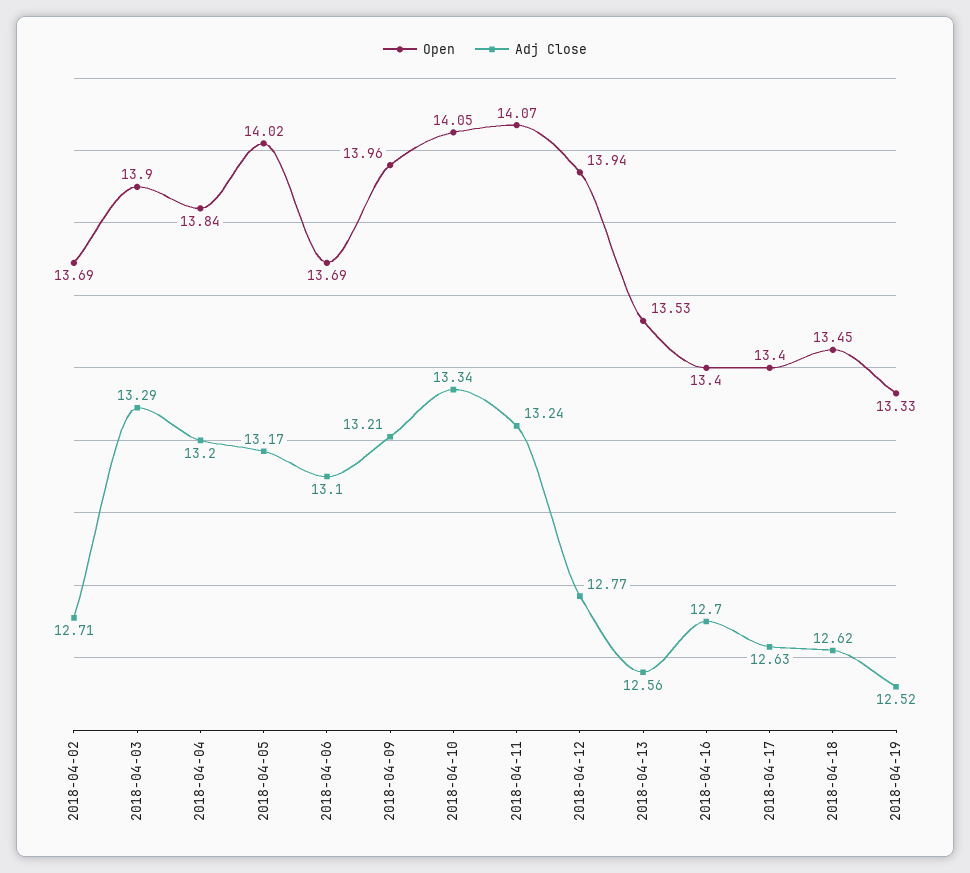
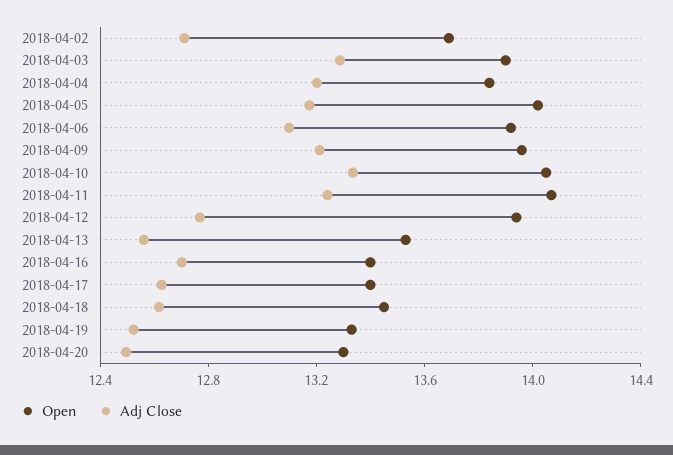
Open, 2018-04-06: 13.69 -> 13.9
Open, 2018-04-20: none -> 13.3
Adj Close, 2018-04-20: none -> 12.5

